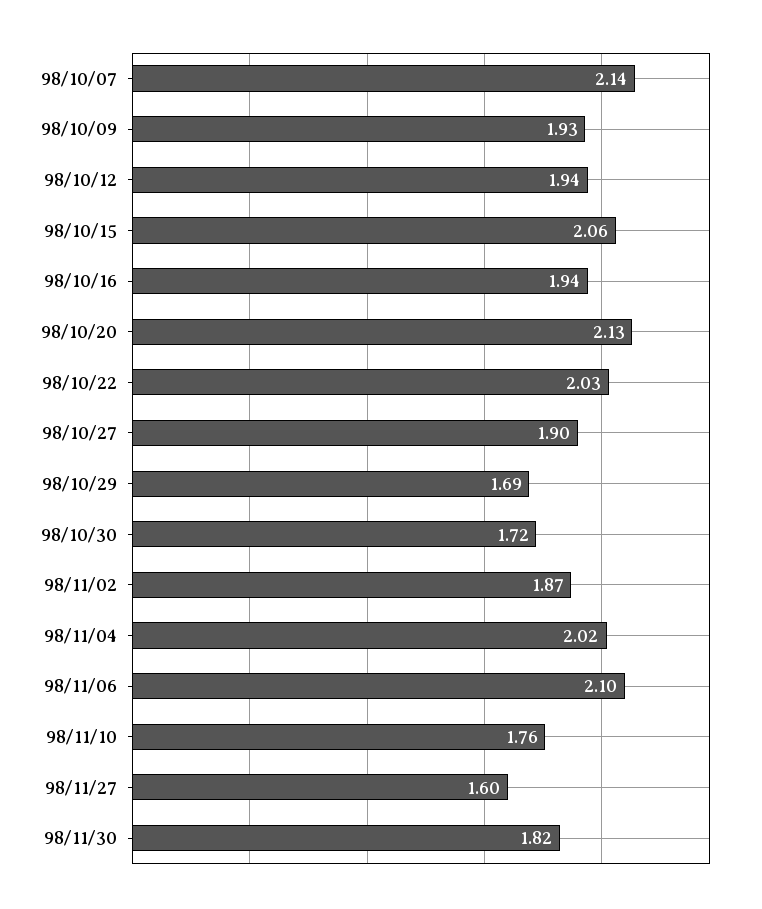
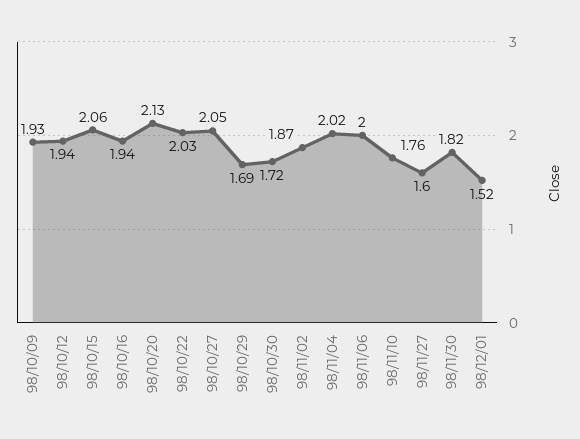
98/10/07: 2.14 -> none
98/10/27: 1.9 -> 2.05
98/11/06: 2.1 -> 2
98/12/01: none -> 1.52

